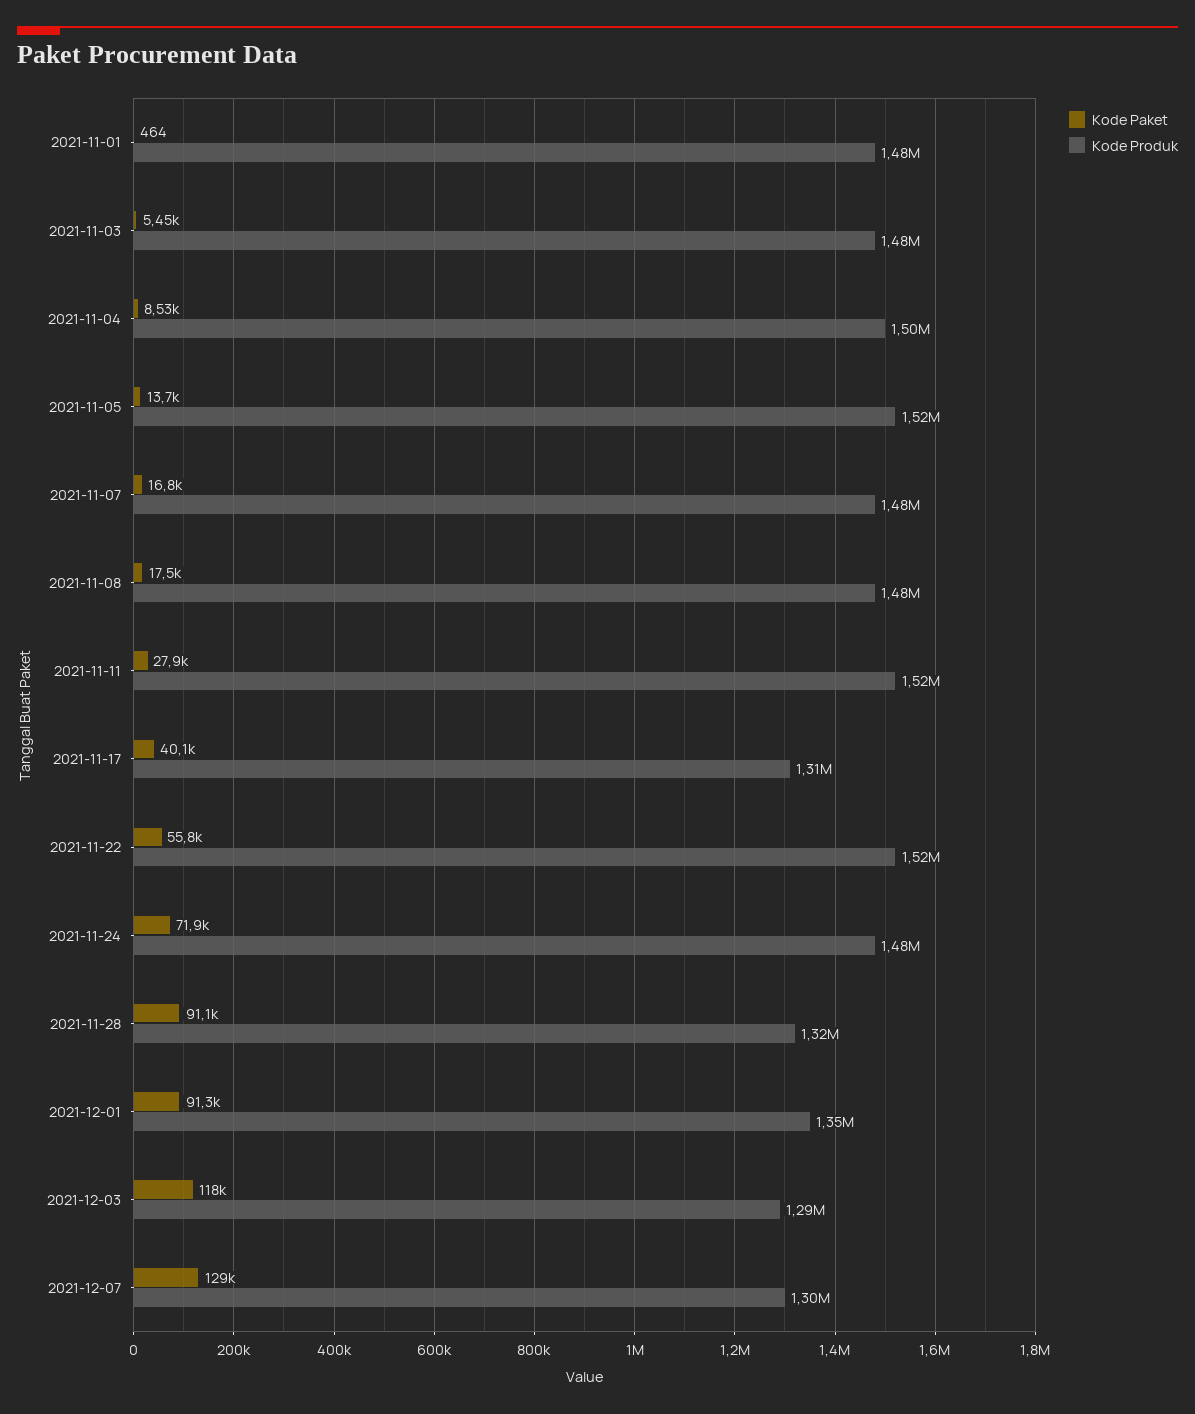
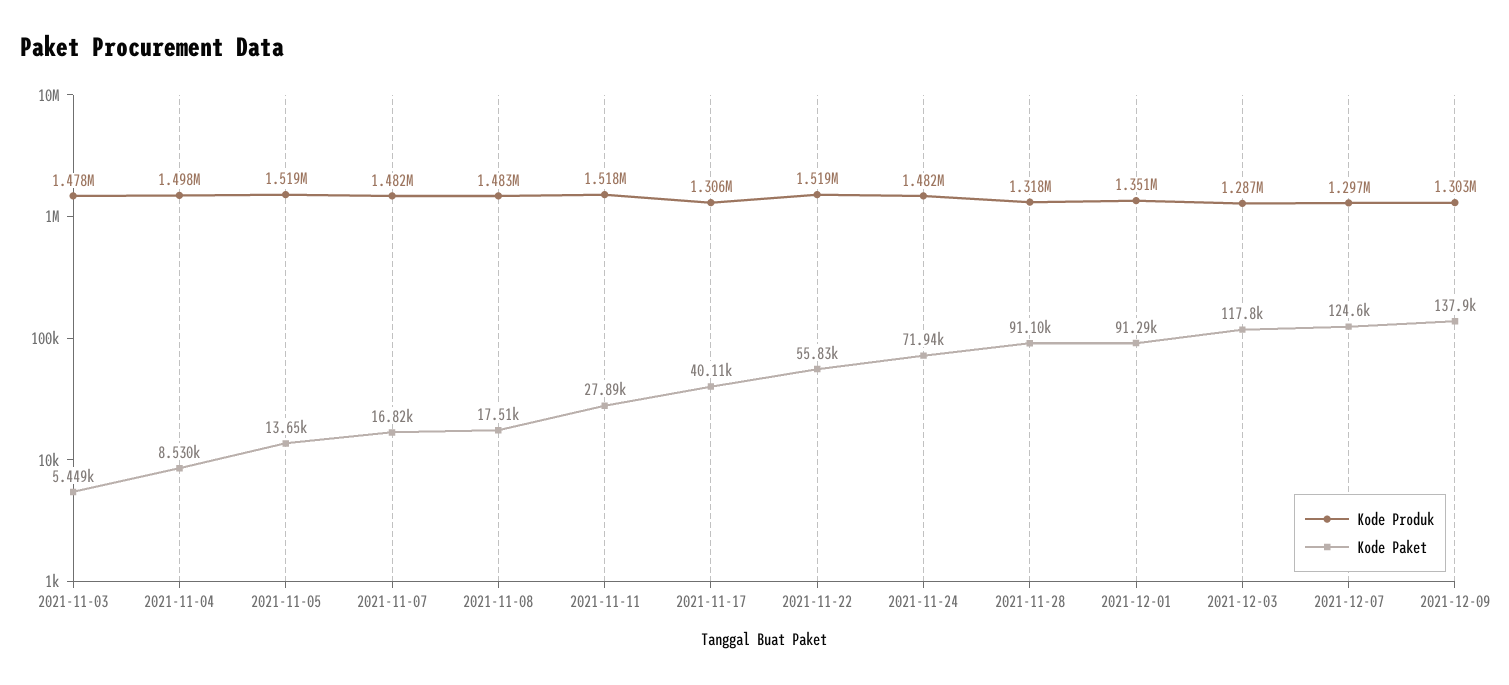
Kode Paket, 2021-11-01: 464 -> none
Kode Produk, 2021-11-01: 1480000 -> none
Kode Paket, 2021-12-07: 129000 -> 124600
Kode Produk, 2021-12-09: none -> 1303000
Kode Paket, 2021-12-09: none -> 137900

